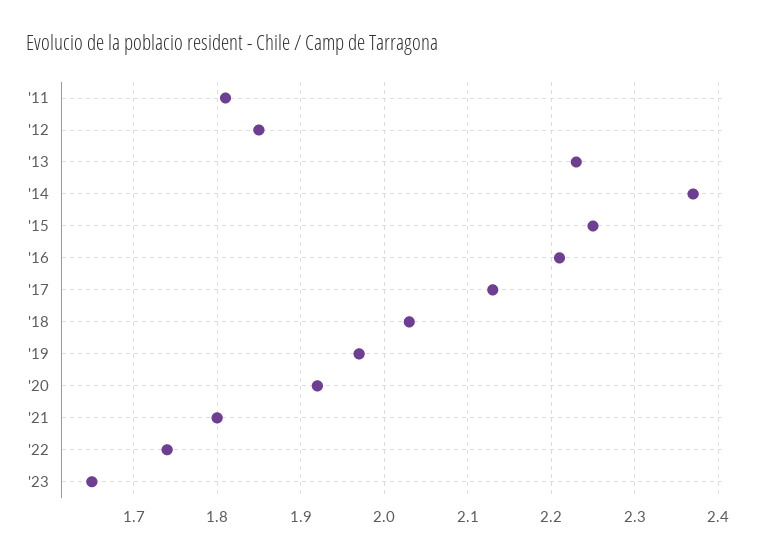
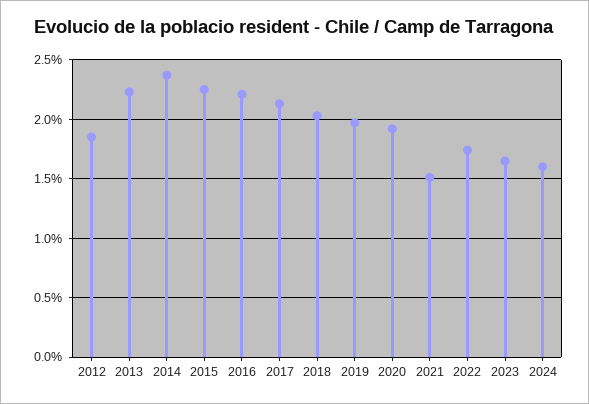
'11: 1.81 -> none
'21: 1.8 -> 1.5
2024: none -> 1.6

